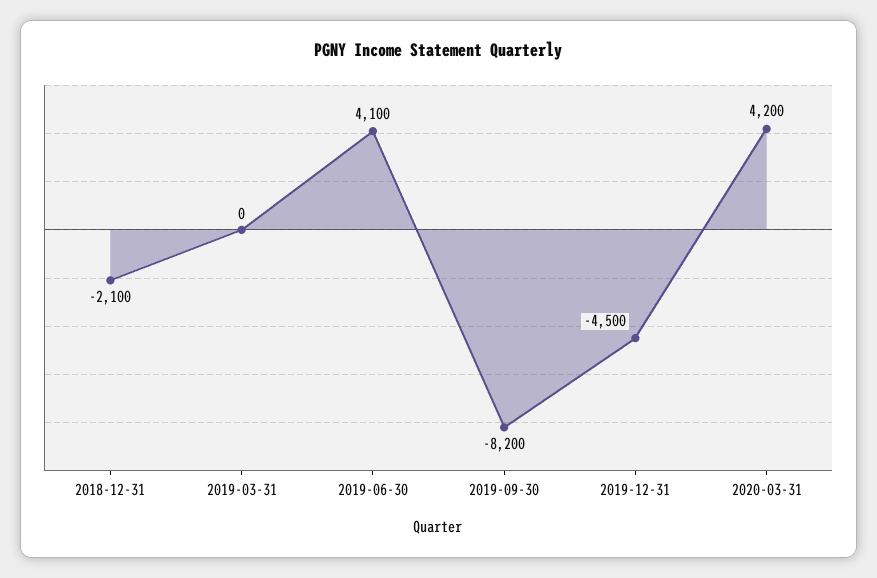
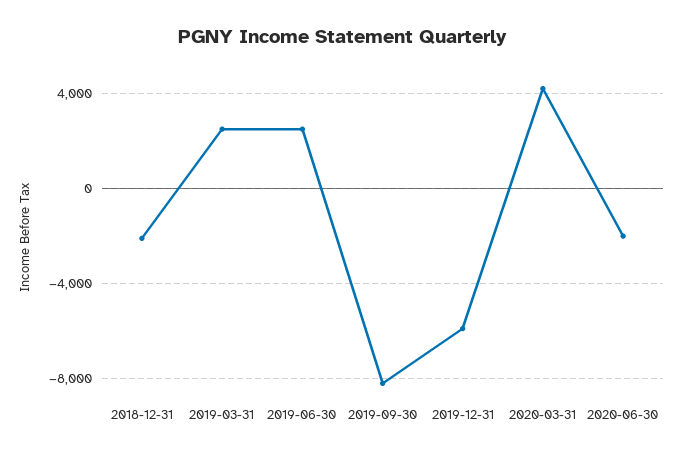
2019-03-31: 0 -> 2500
2019-06-30: 4100 -> 2500
2019-12-31: -4500 -> -6000
2020-06-30: none -> -2000

